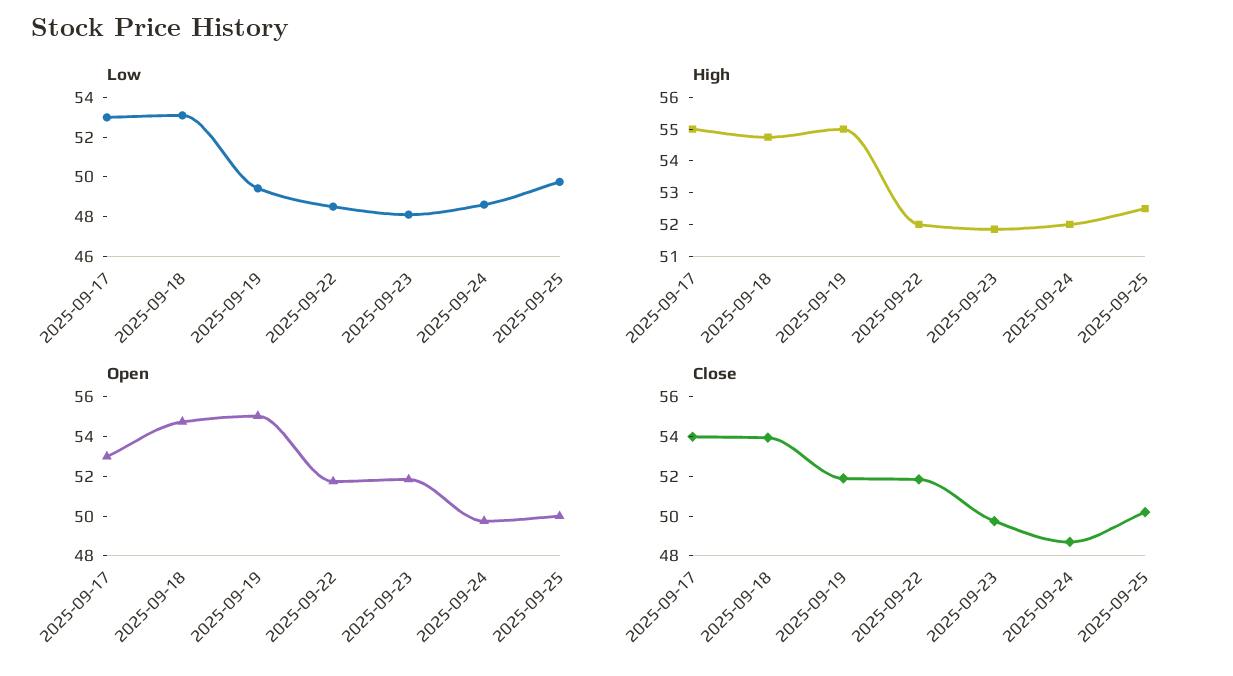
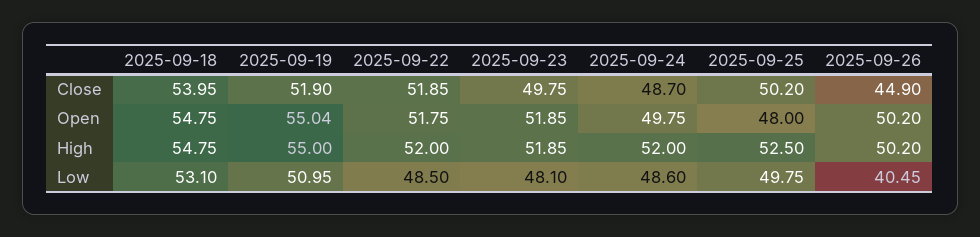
Low, 2025-09-17: 53 -> none
Low, 2025-09-19: 49.5 -> 50.95
High, 2025-09-17: 55 -> none
Open, 2025-09-17: 53 -> none
Open, 2025-09-25: 50 -> 48
Close, 2025-09-17: 54 -> none
Close, 2025-09-26: none -> 44.9
Open, 2025-09-26: none -> 50.2
High, 2025-09-26: none -> 50.2
Low, 2025-09-26: none -> 40.45

